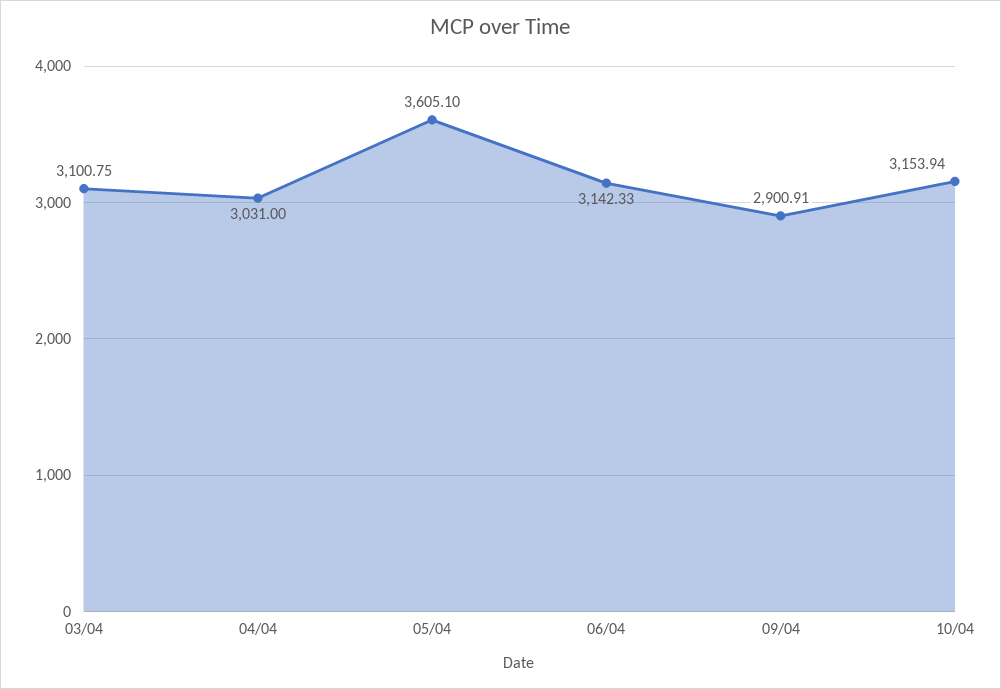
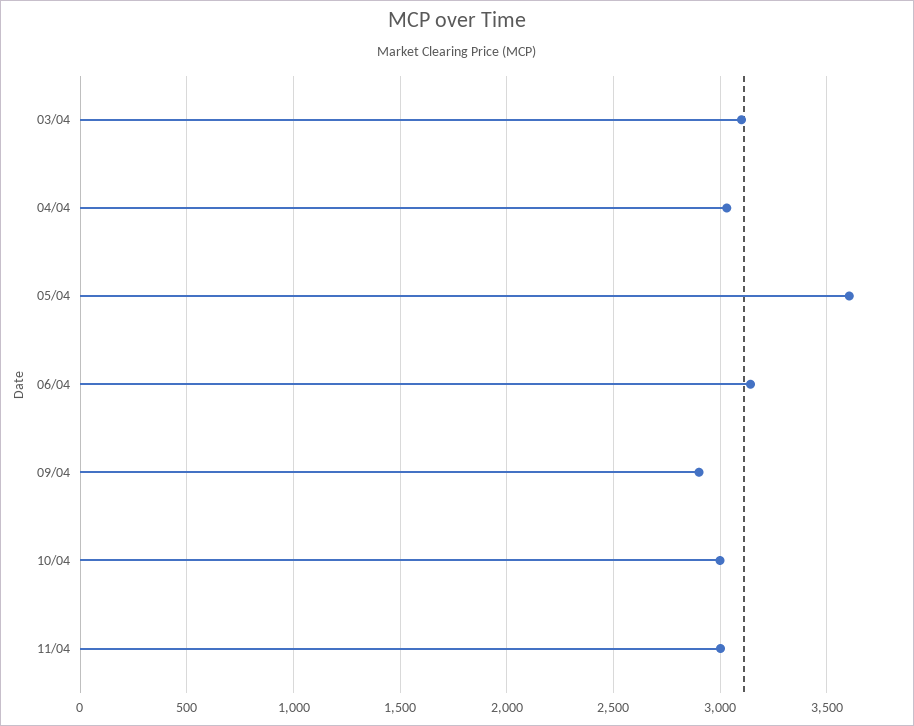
10/04: 3153.94 -> 3000
11/04: none -> 3000

